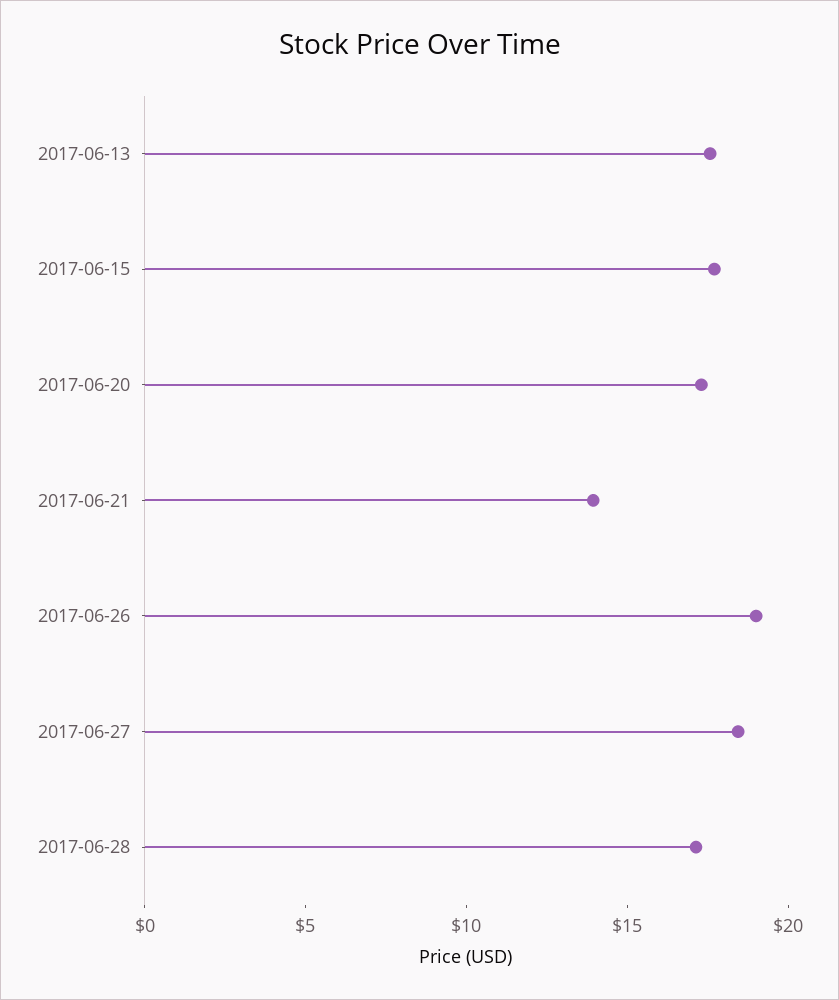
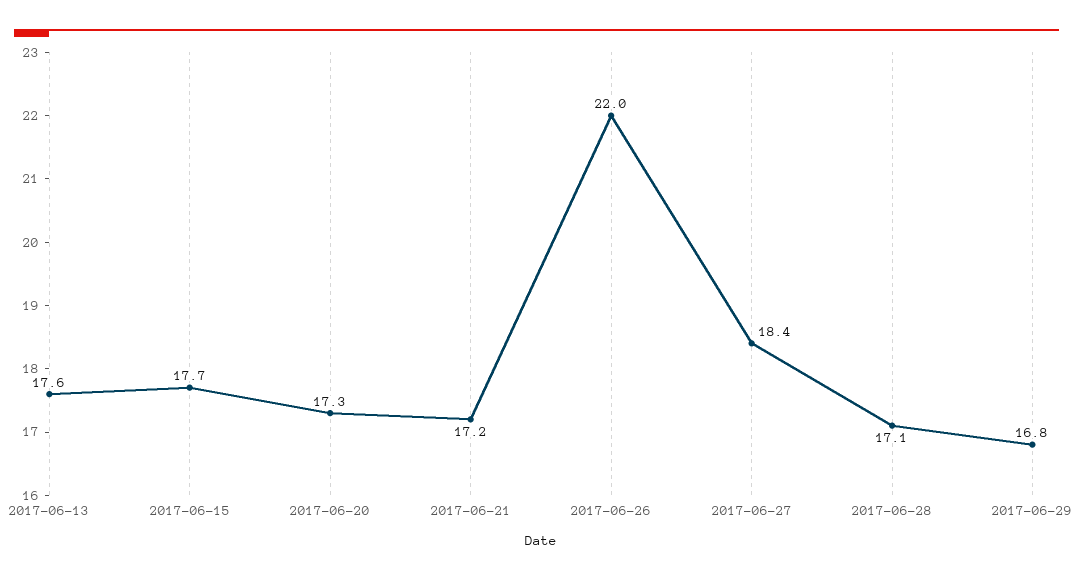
2017-06-21: 14 -> 17.2
2017-06-26: 19 -> 22
2017-06-29: none -> 16.8

